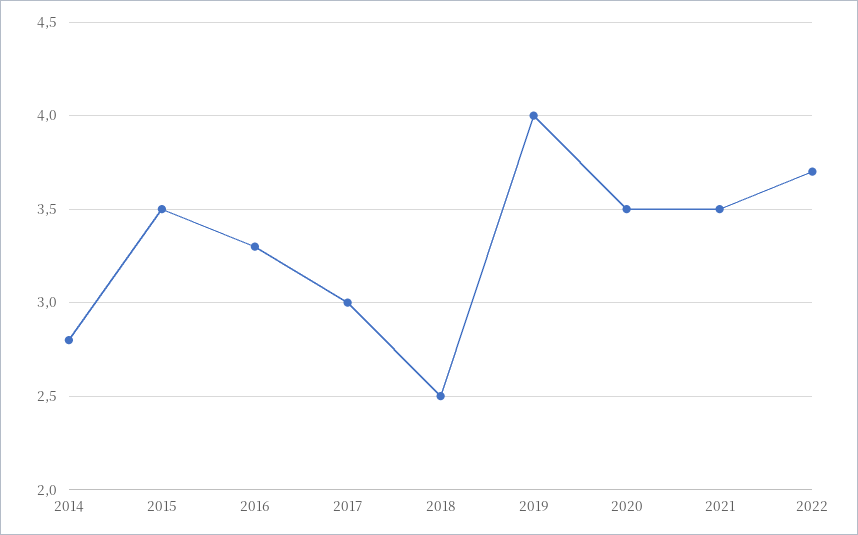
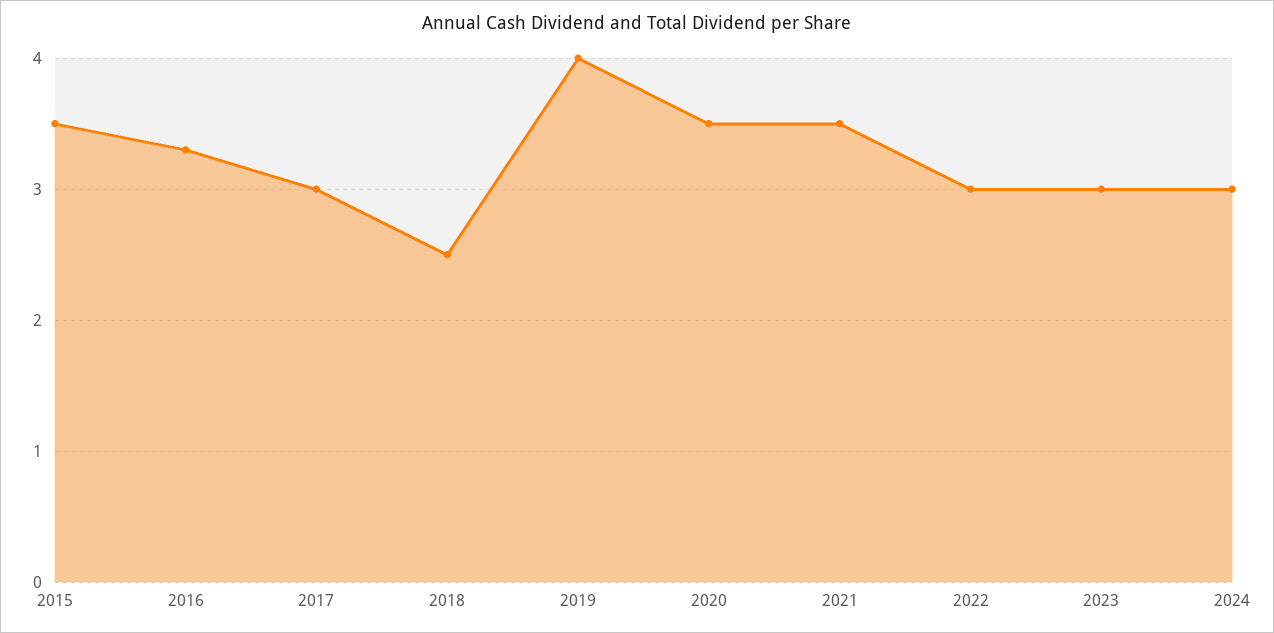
2014: 2.8 -> none
2022: 3.7 -> 3
2023: none -> 3
2024: none -> 3

